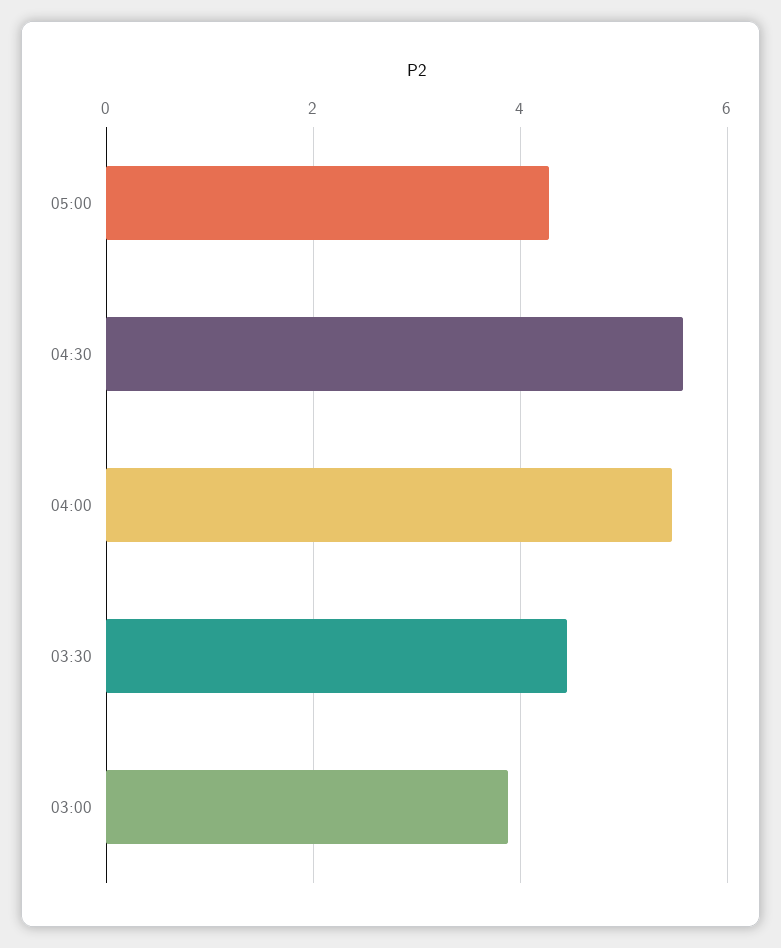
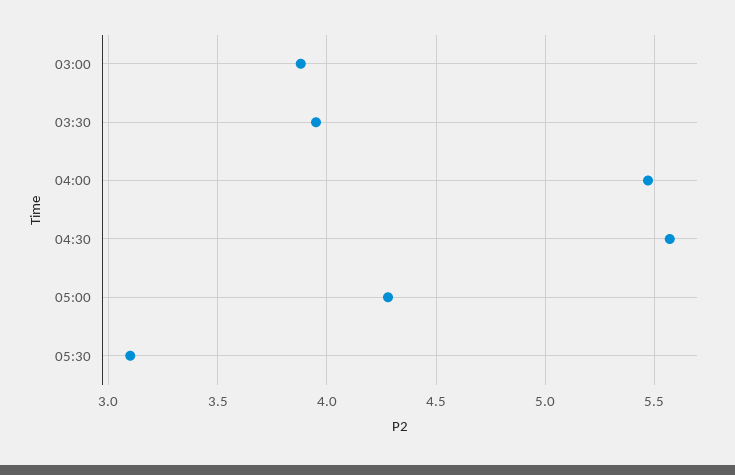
03:30: 4.4 -> 3.95
05:30: none -> 3.1

